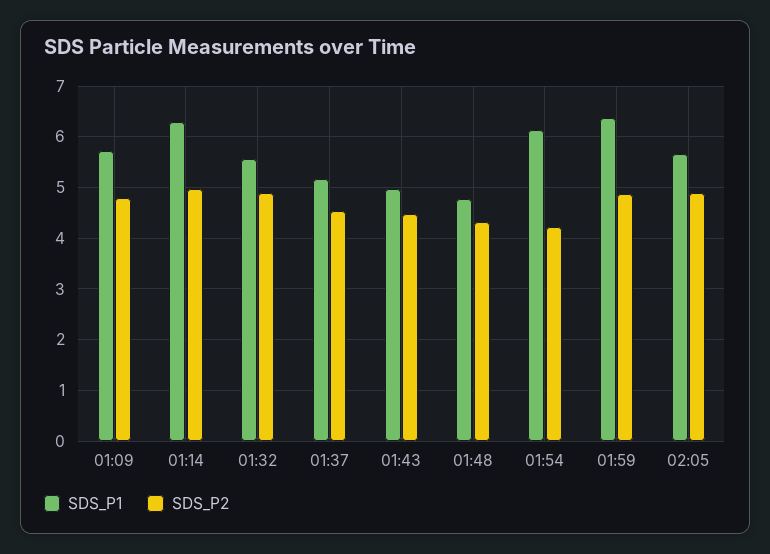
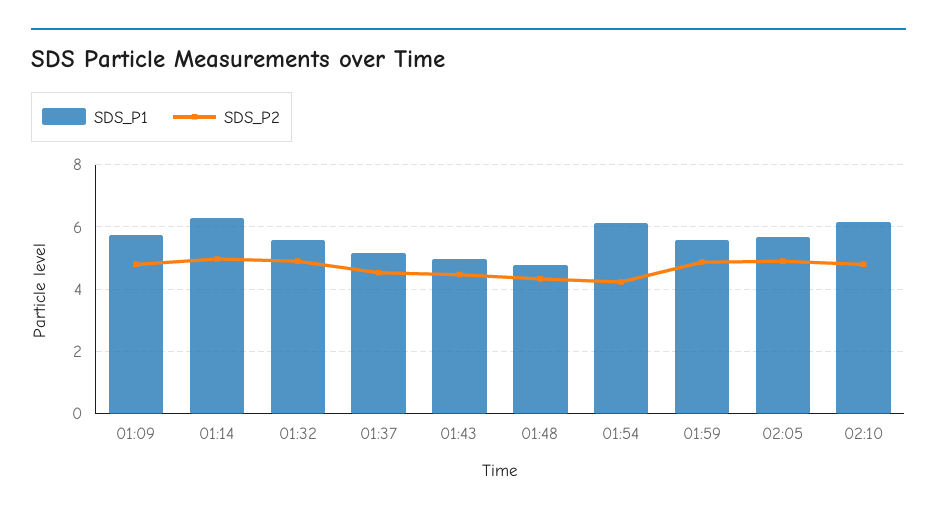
SDS_P1, 01:59: 6.4 -> 5.6
SDS_P1, 02:10: none -> 6.2
SDS_P2, 02:10: none -> 4.8

